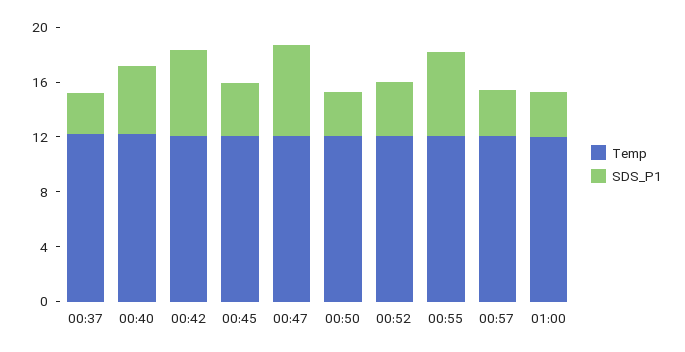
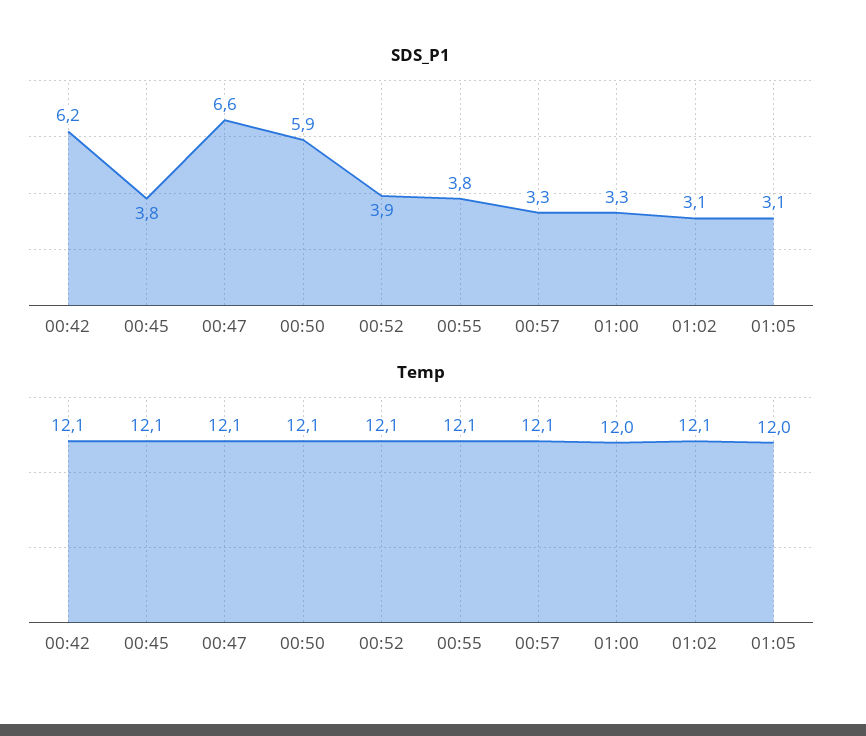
Temp, 00:37: 12 -> none
SDS_P1, 00:37: 3 -> none
Temp, 00:40: 12 -> none
SDS_P1, 00:40: 5 -> none
SDS_P1, 00:50: 3 -> 5.9
SDS_P1, 00:55: 6 -> 3.8
SDS_P1, 01:02: none -> 3.1
SDS_P1, 01:05: none -> 3.1
Temp, 01:02: none -> 12.1
Temp, 01:05: none -> 12

